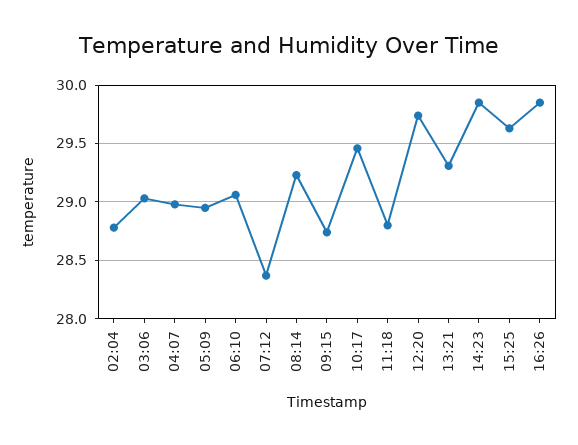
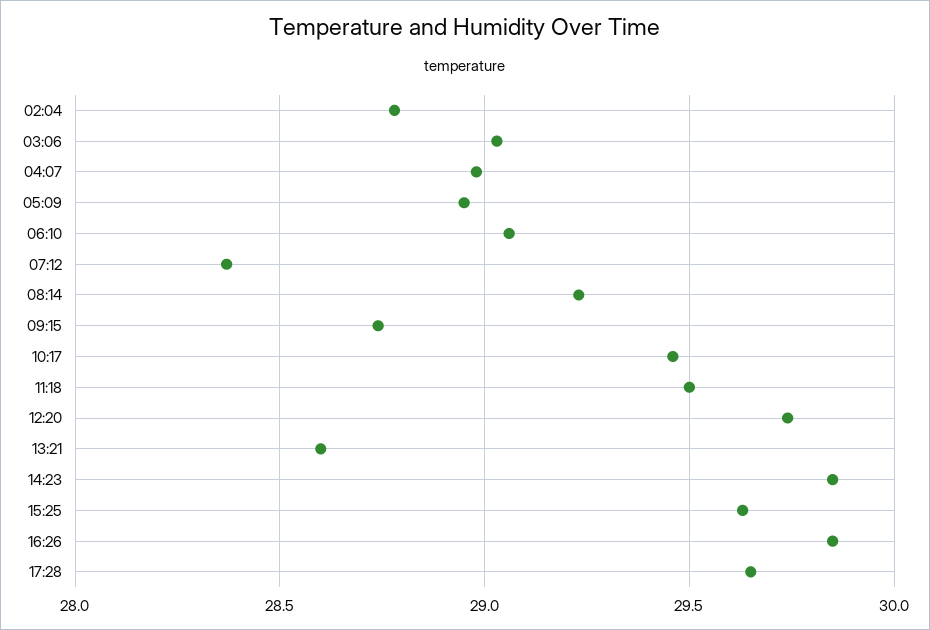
11:18: 28.8 -> 29.5
13:21: 29.3 -> 28.6
17:28: none -> 29.65

